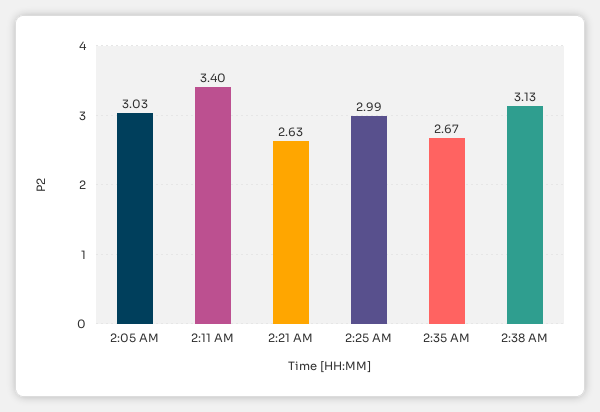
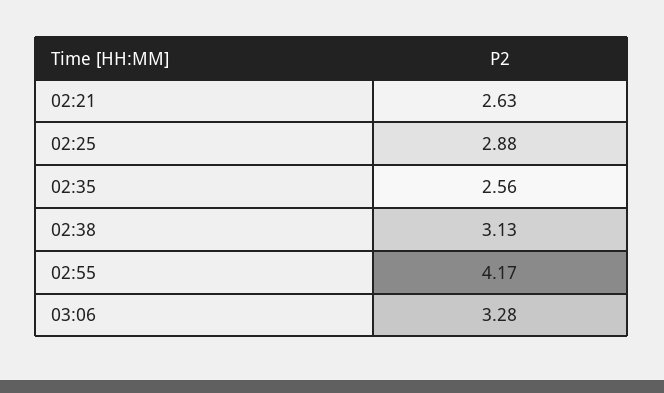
2:05 AM: 3.03 -> none
2:11 AM: 3.4 -> none
2:25 AM: 2.99 -> 2.88
2:35 AM: 2.67 -> 2.56
02:55: none -> 4.17
03:06: none -> 3.28

